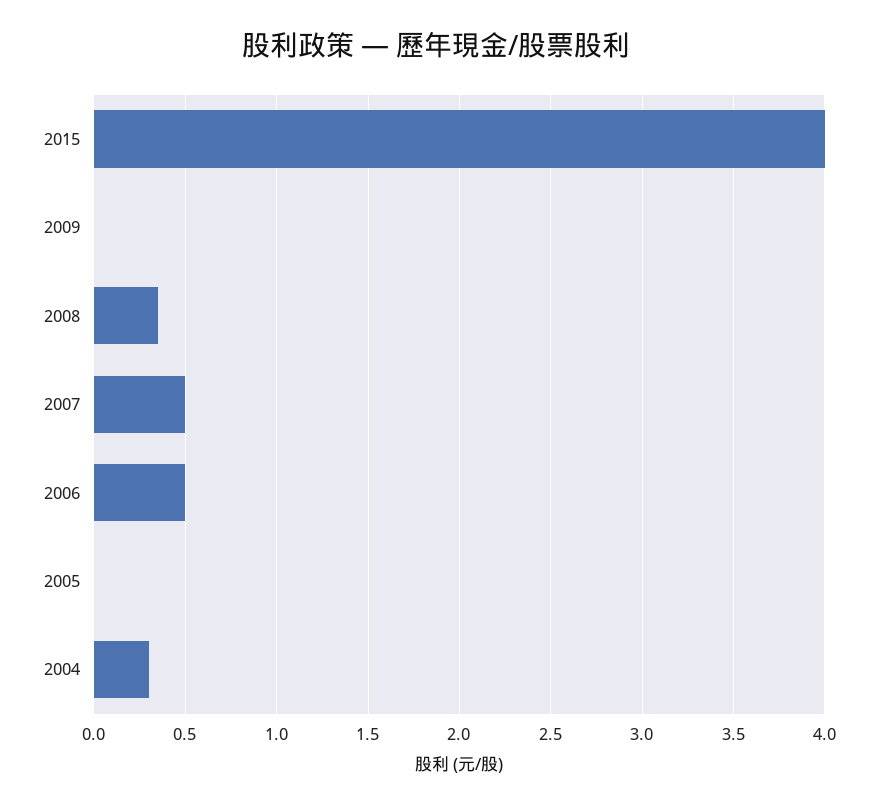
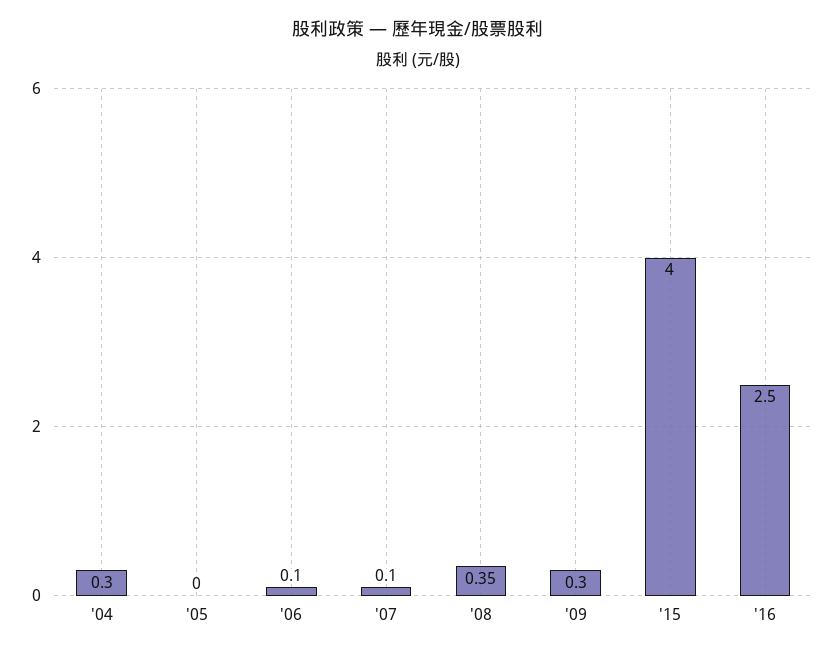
2009: 0 -> 0.3
2007: 0.5 -> 0.1
2006: 0.5 -> 0.1
'16: none -> 2.5

